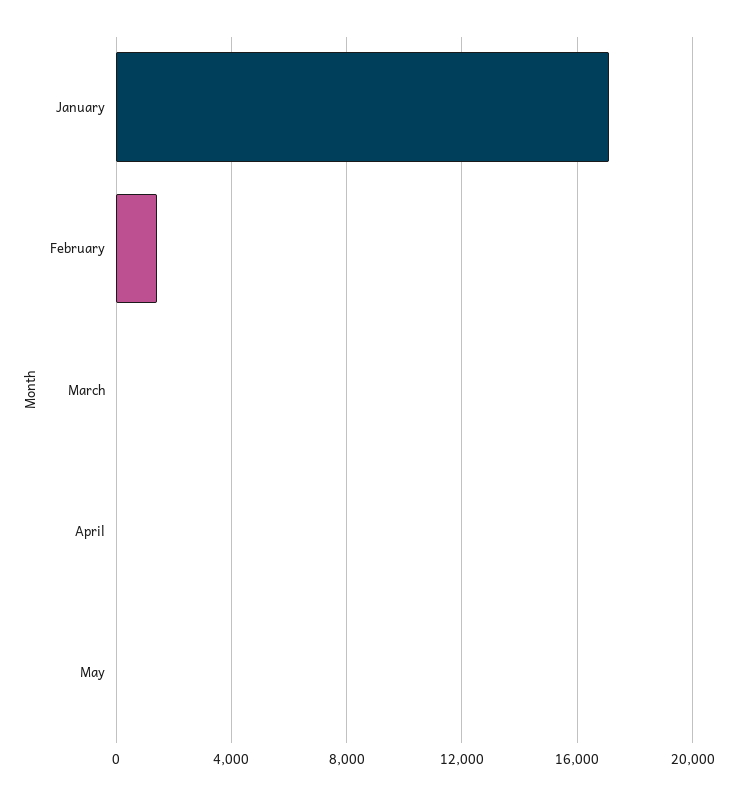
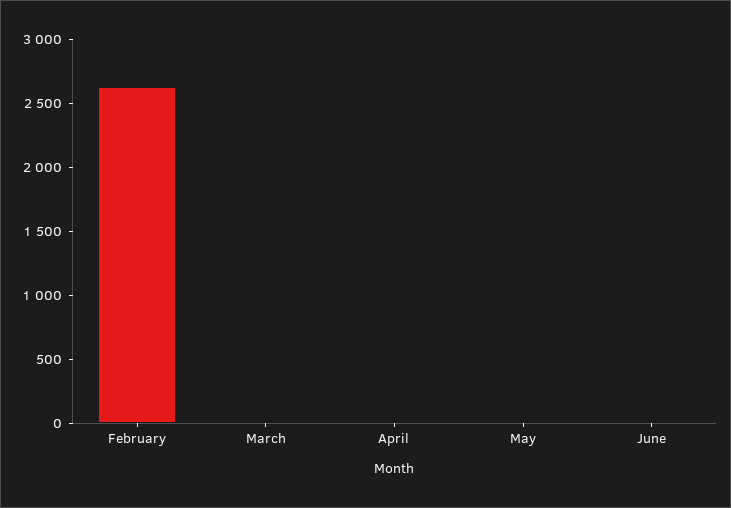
January: 17000 -> none
February: 1500 -> 2600
June: none -> 0

